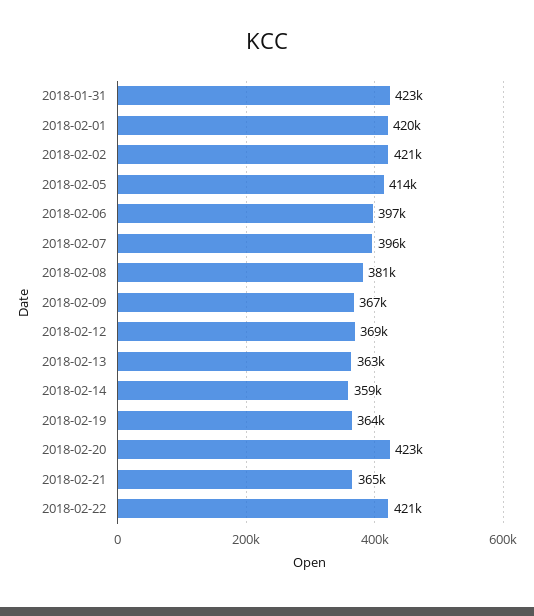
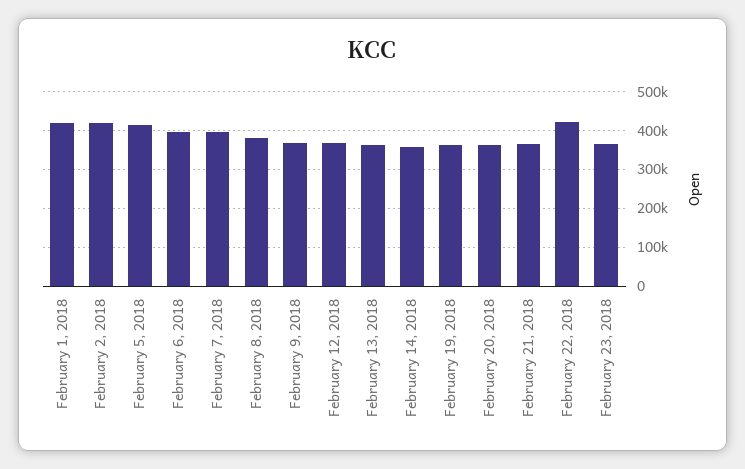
2018-01-31: 423000 -> none
2018-02-20: 423000 -> 360000
February 23, 2018: none -> 360000

